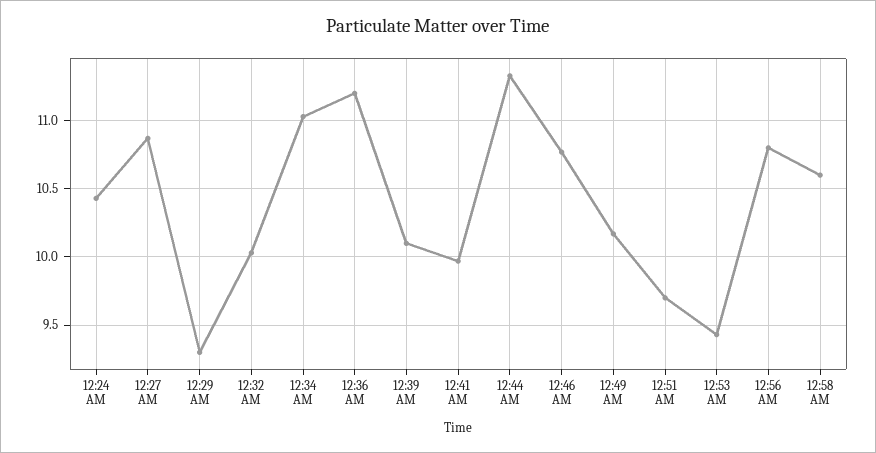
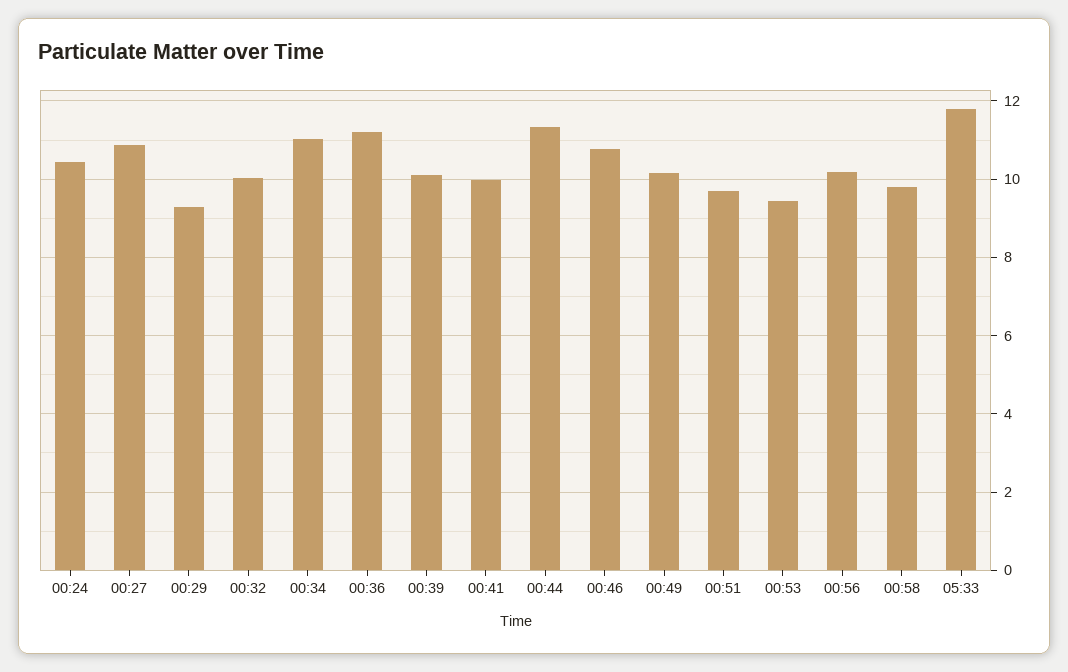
12:56 AM: 10.8 -> 10.2
12:58 AM: 10.6 -> 9.8
05:33: none -> 11.8

